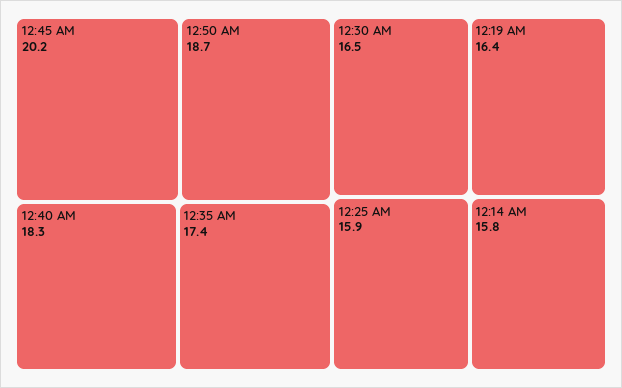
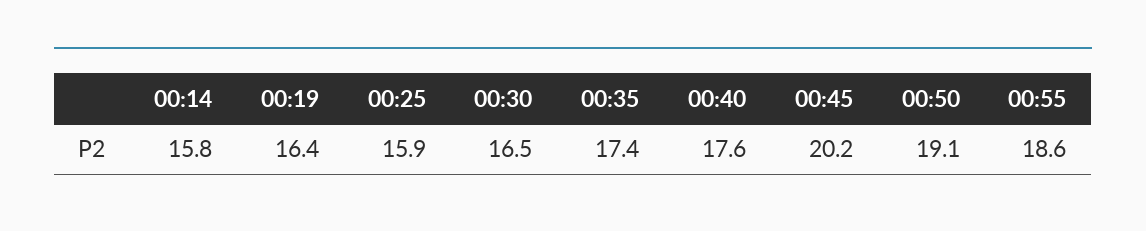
12:50 AM: 18.7 -> 19.1
12:40 AM: 18.3 -> 17.6
00:55: none -> 18.6

